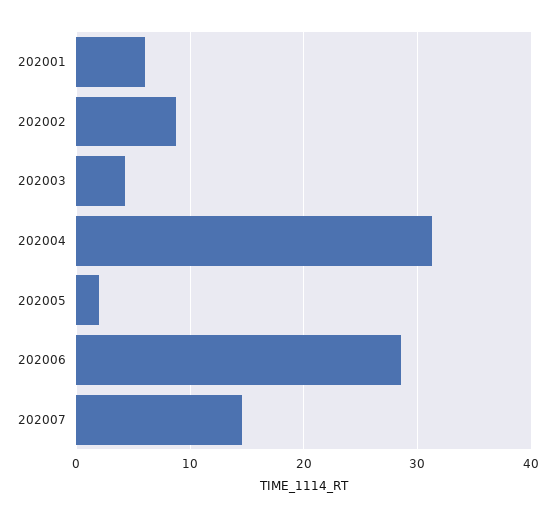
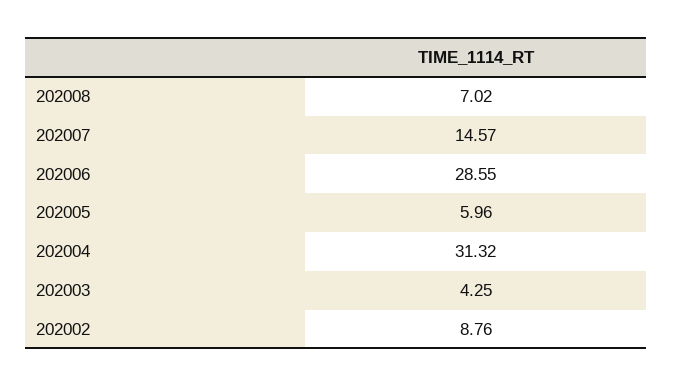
202001: 6 -> none
202005: 2 -> 5.96
202008: none -> 7.02

